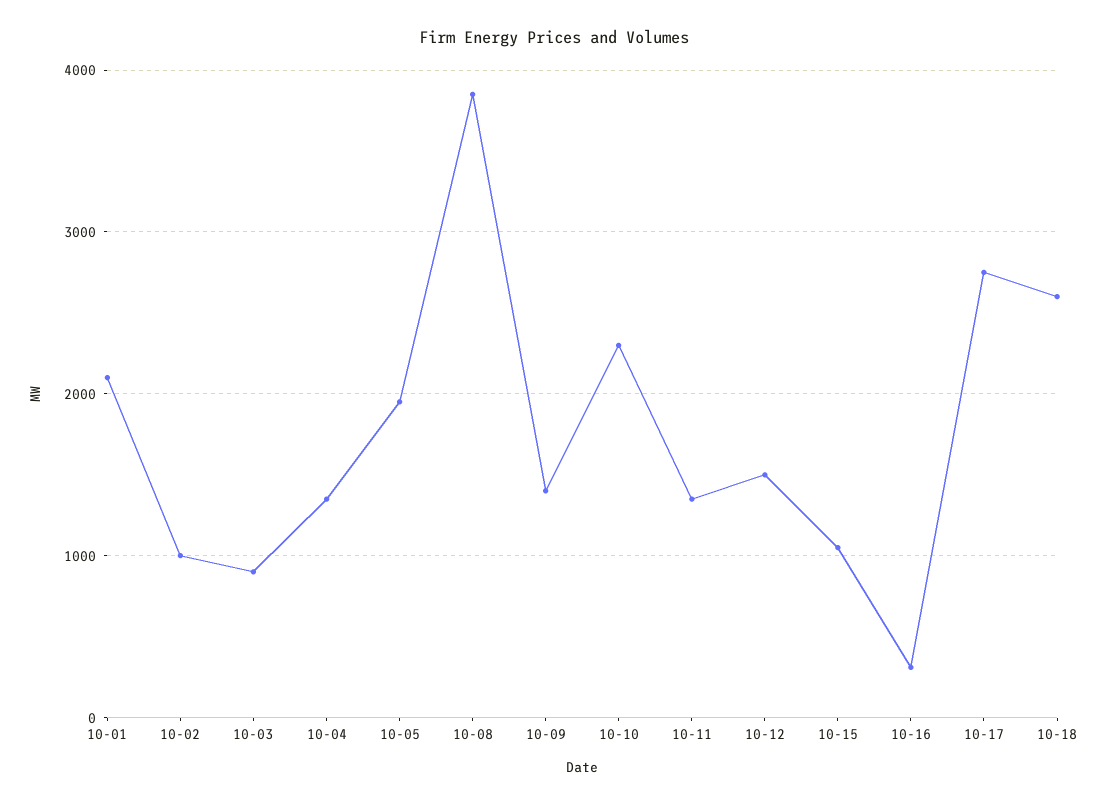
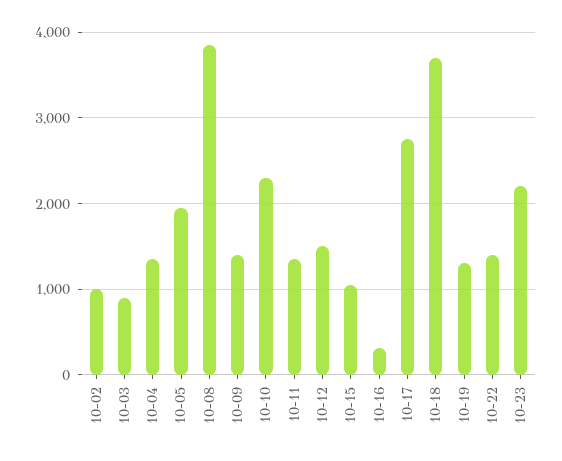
10-01: 2100 -> none
10-18: 2600 -> 3700
10-19: none -> 1300
10-22: none -> 1400
10-23: none -> 2200

